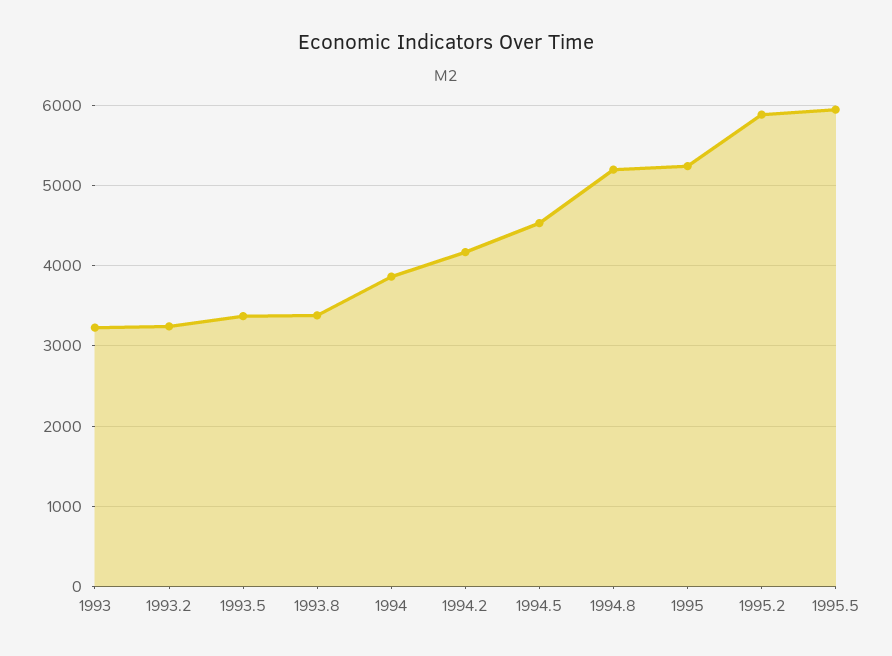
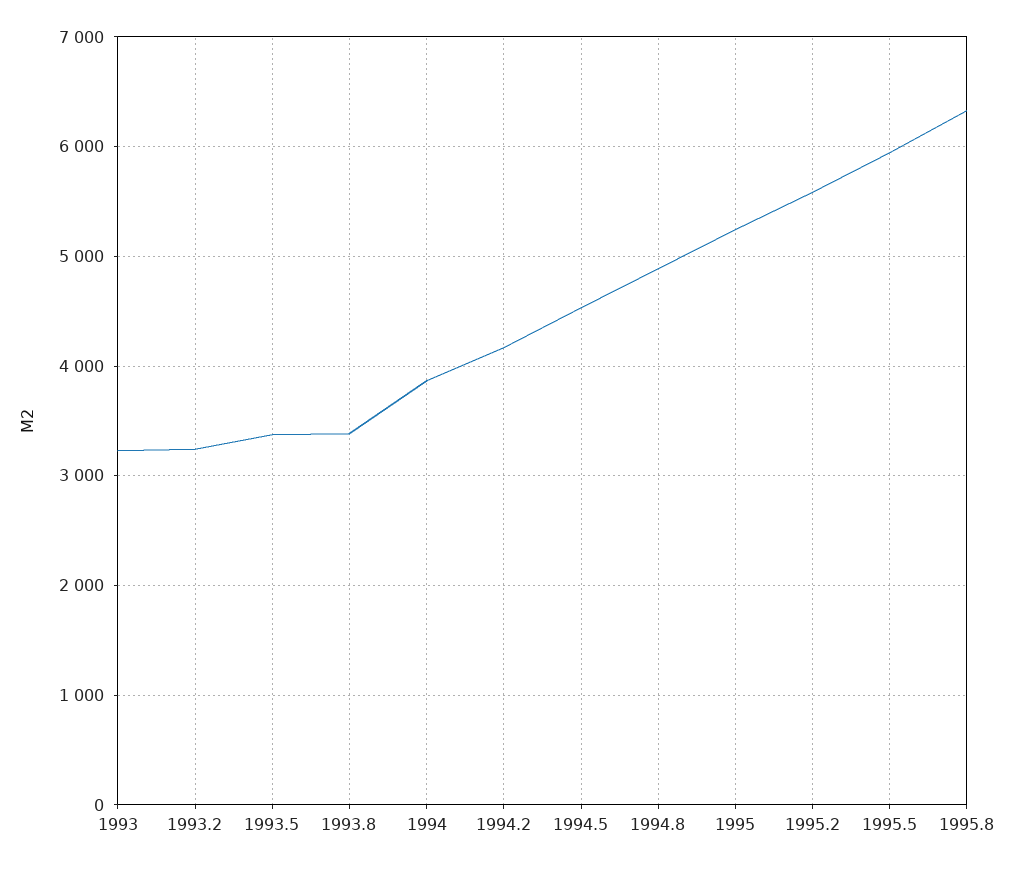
1994.8: 5200 -> 4900
1995.2: 5900 -> 5600
1995.8: none -> 6300

